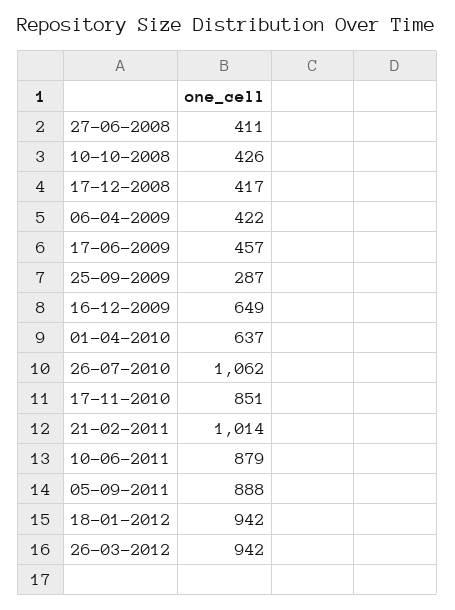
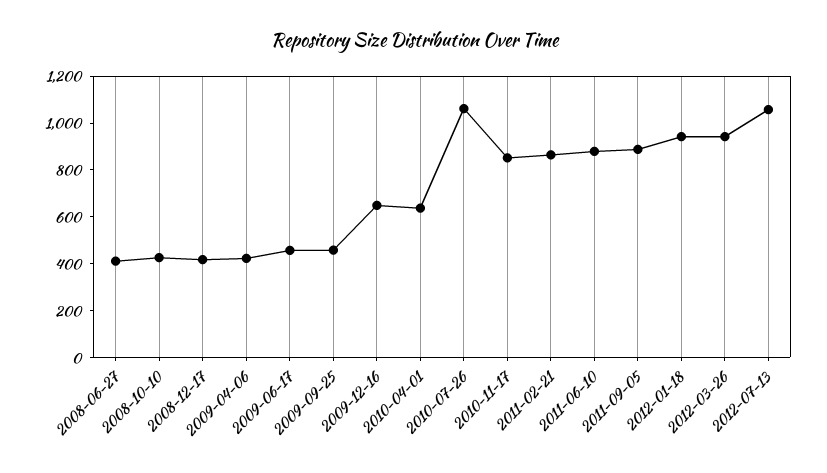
25-09-2009: 287 -> 450
21-02-2011: 1014 -> 850
2012-07-13: none -> 1050

